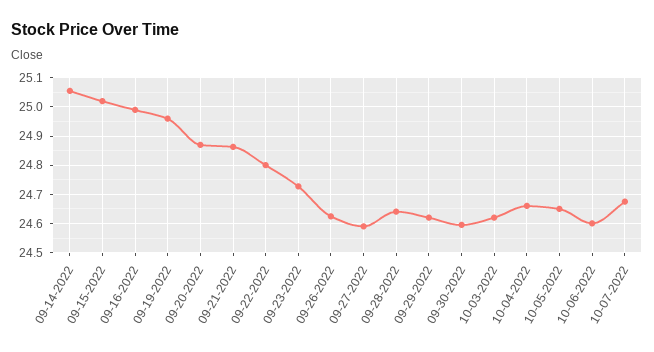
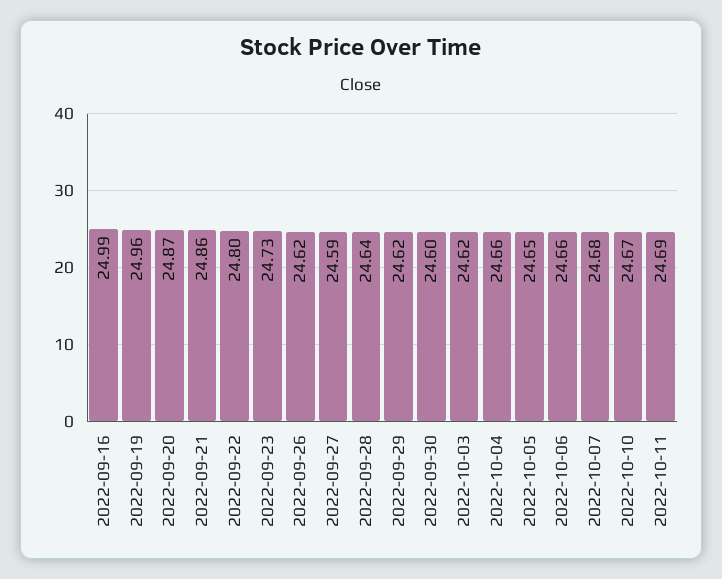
09-14-2022: 25.05 -> none
09-15-2022: 25.025 -> none
10-06-2022: 24.6 -> 24.66
2022-10-10: none -> 24.67
2022-10-11: none -> 24.69

